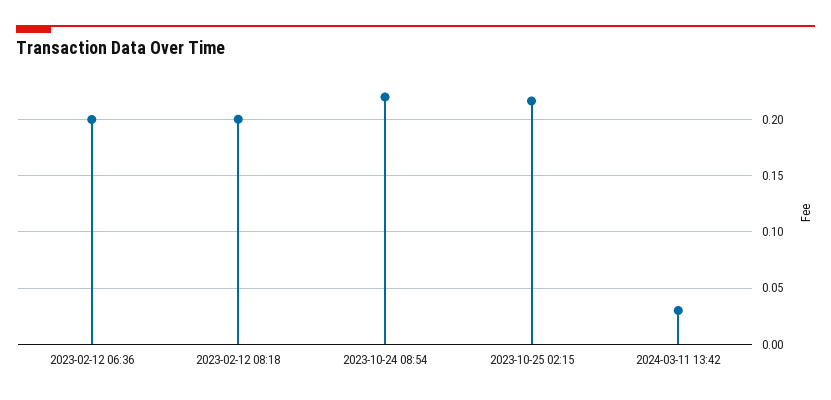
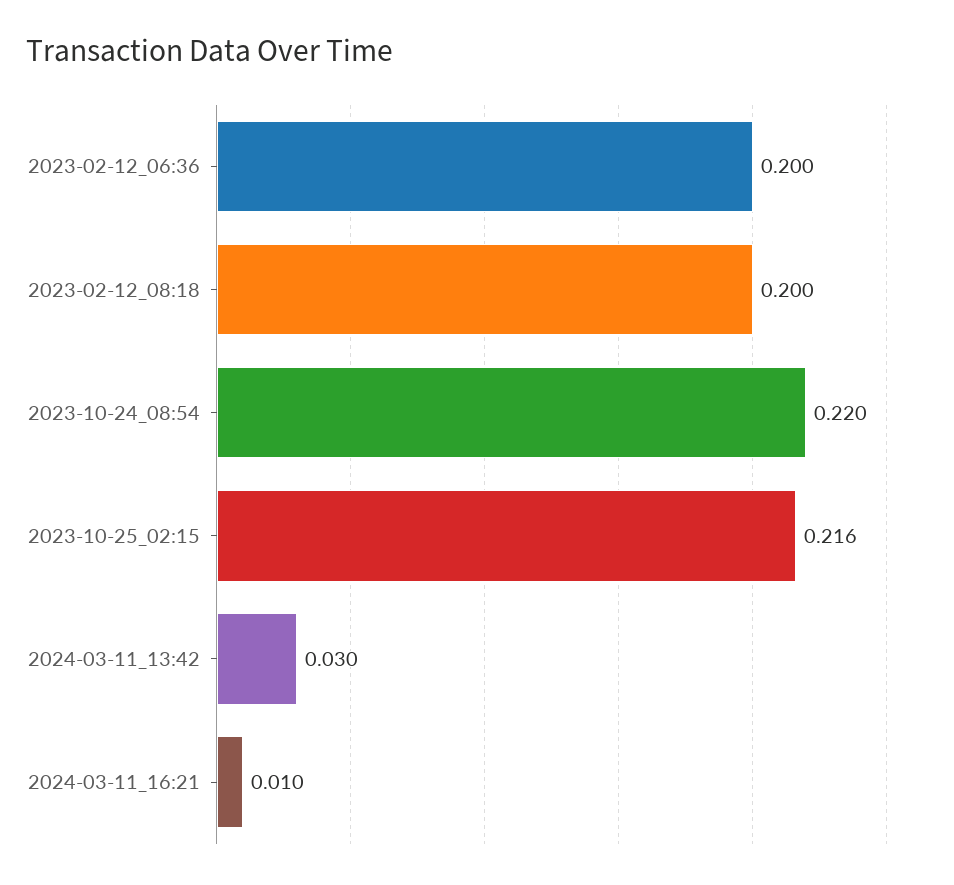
2024-03-11_16:21: none -> 0.01

